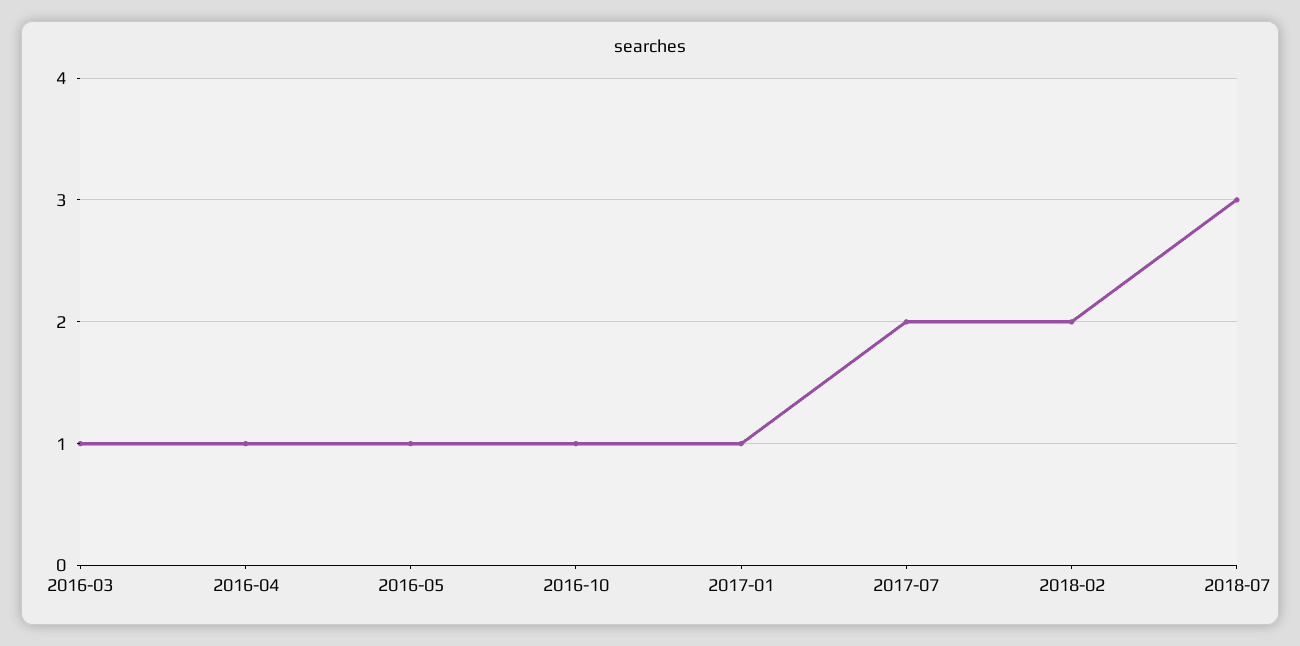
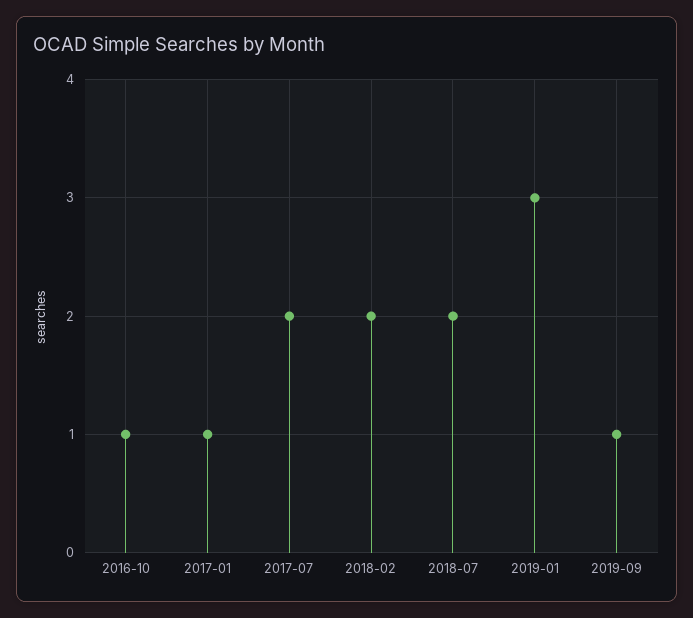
2016-03: 1 -> none
2016-04: 1 -> none
2016-05: 1 -> none
2018-07: 3 -> 2
2019-01: none -> 3
2019-09: none -> 1

